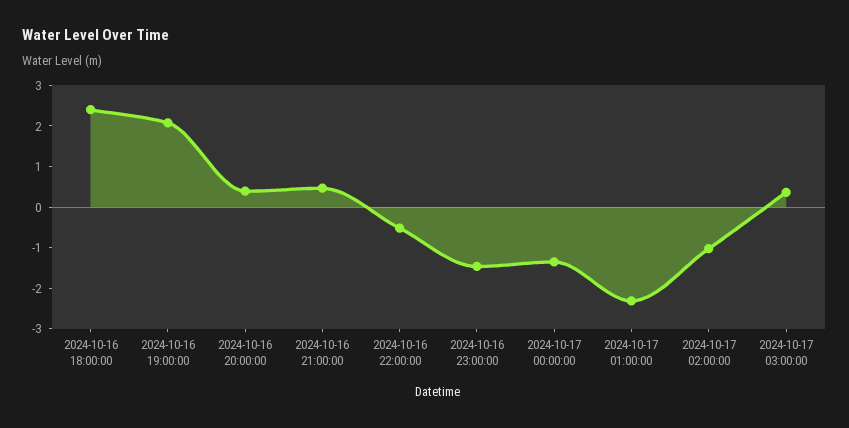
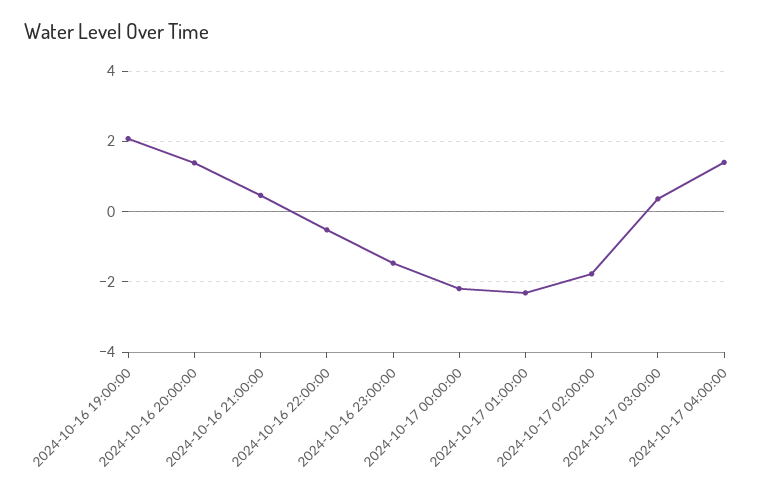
2024-10-16 18:00:00: 2.4 -> none
2024-10-16 20:00:00: 0.4 -> 1.4
2024-10-17 00:00:00: -1.4 -> -2.2
2024-10-17 02:00:00: -1 -> -1.8
2024-10-17 04:00:00: none -> 1.4

